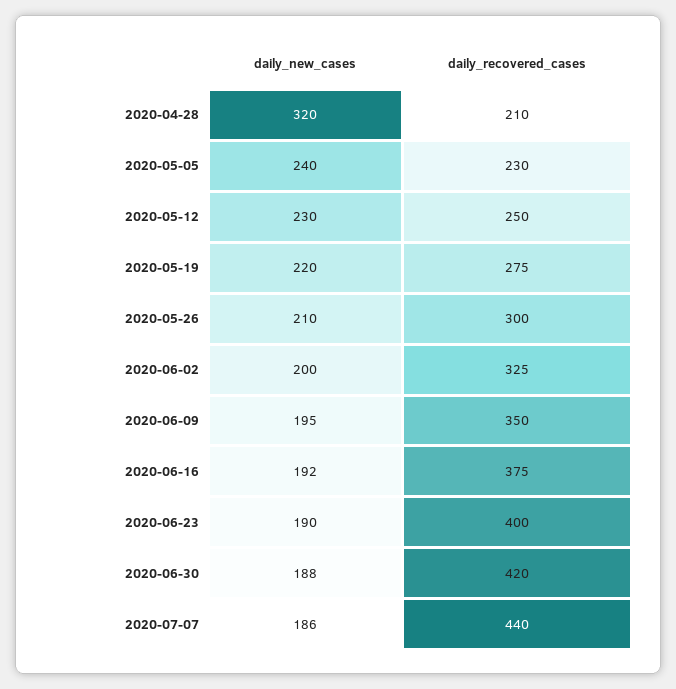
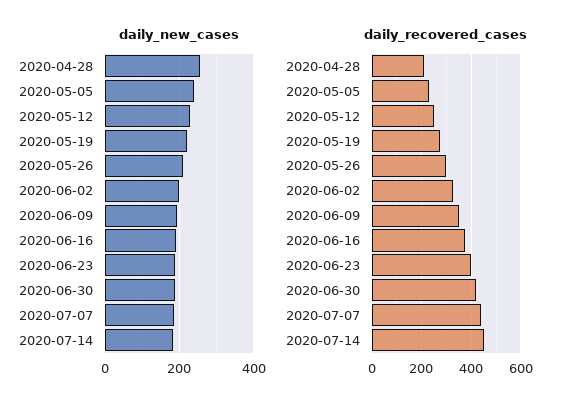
daily_new_cases, 2020-04-28: 320 -> 260
daily_new_cases, 2020-07-14: none -> 180
daily_recovered_cases, 2020-07-14: none -> 450

